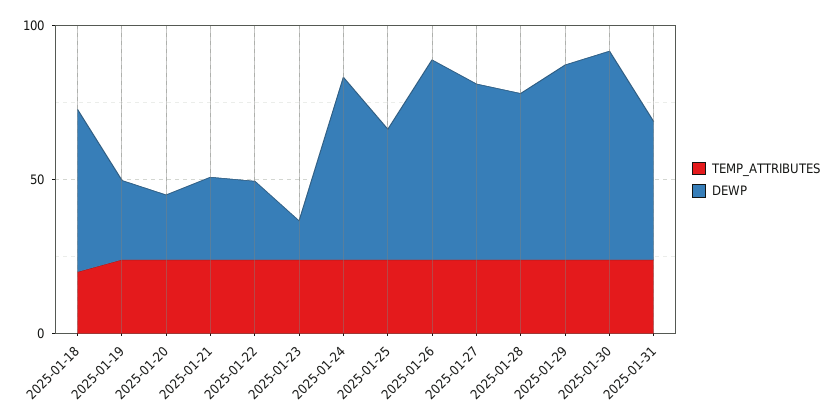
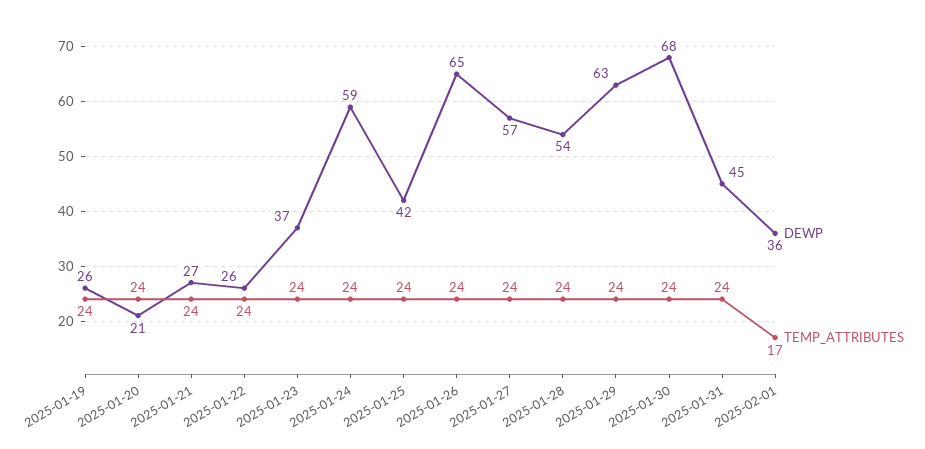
TEMP_ATTRIBUTES, 2025-01-18: 20 -> none
DEWP, 2025-01-18: 50 -> none
DEWP, 2025-01-23: 10 -> 37
DEWP, 2025-02-01: none -> 36
TEMP_ATTRIBUTES, 2025-02-01: none -> 17

